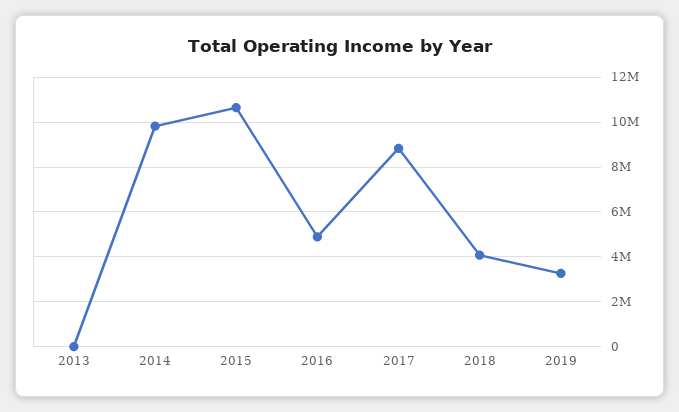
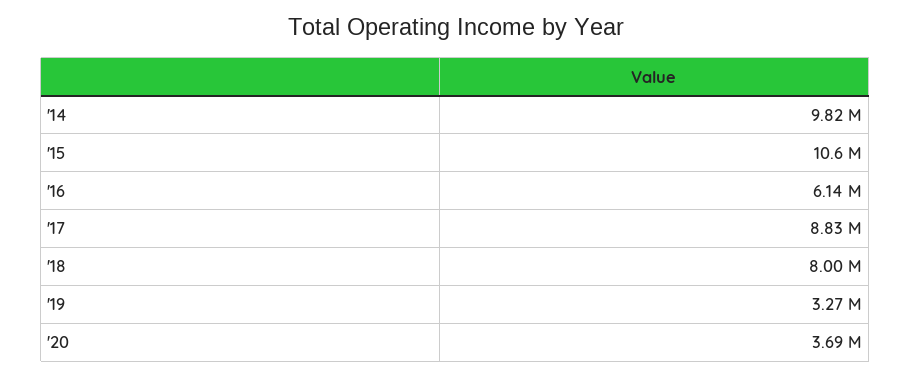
2013: 0 -> none
2016: 5000000 -> 6140000
2018: 4000000 -> 8000000
'20: none -> 3690000

